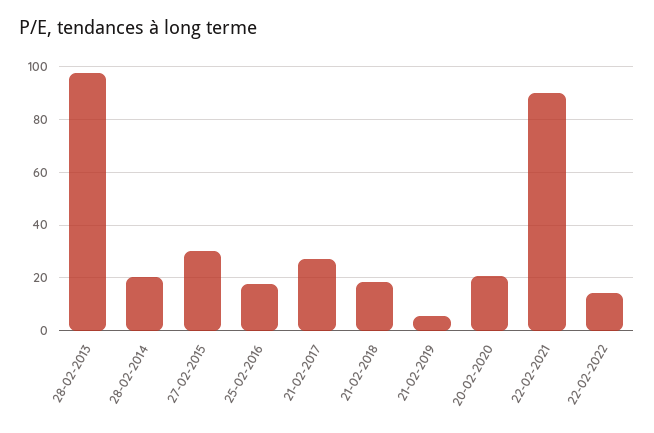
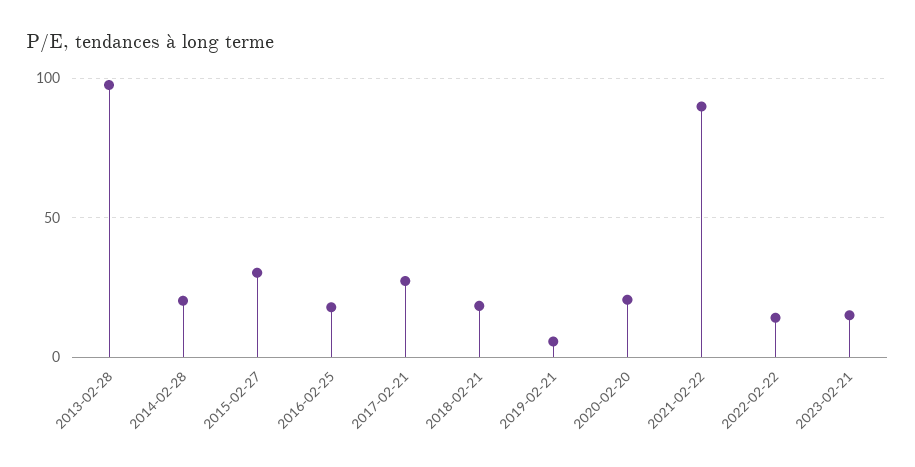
2023-02-21: none -> 15

